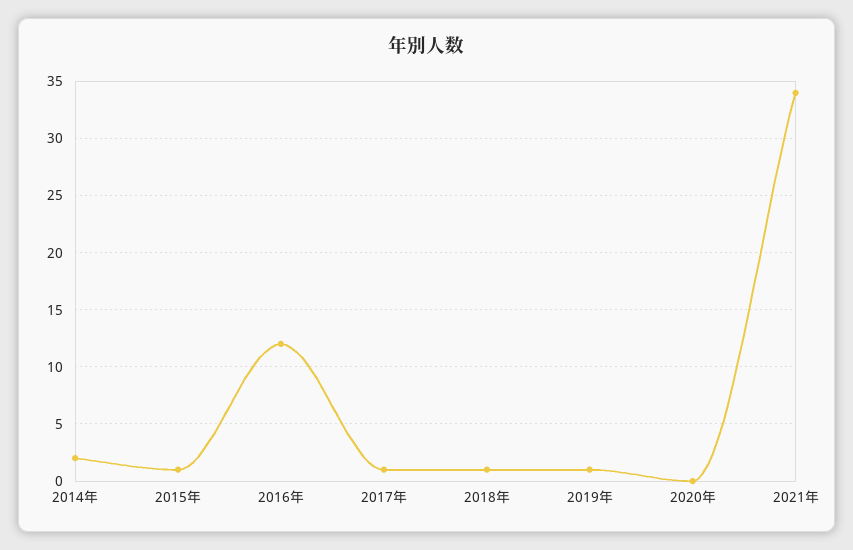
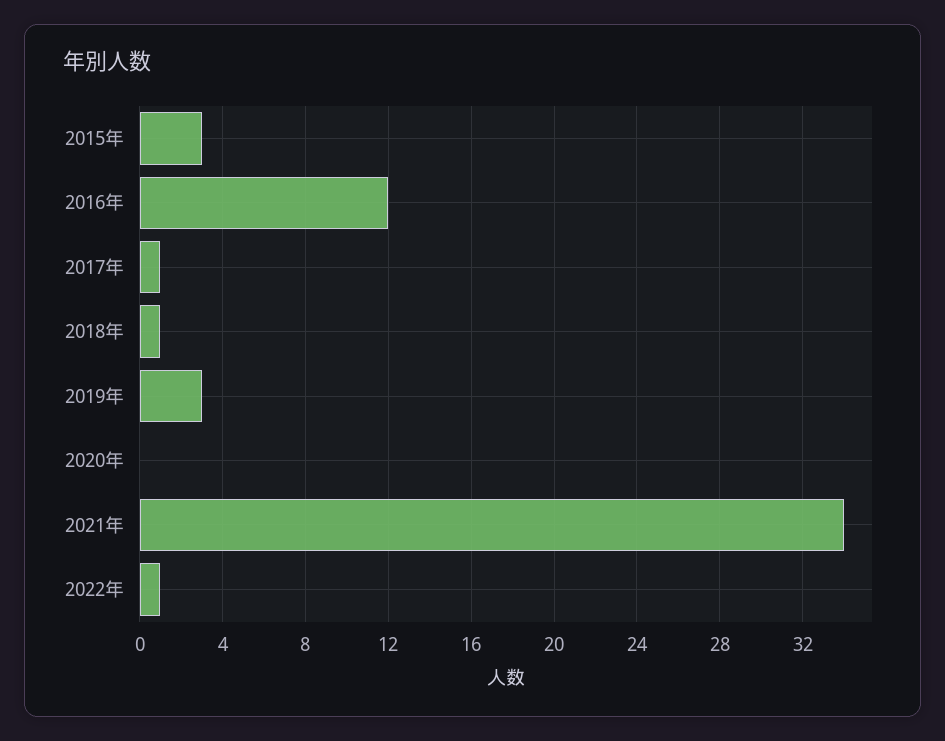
2014年: 2 -> none
2015年: 1 -> 3
2019年: 1 -> 3
2022年: none -> 1

